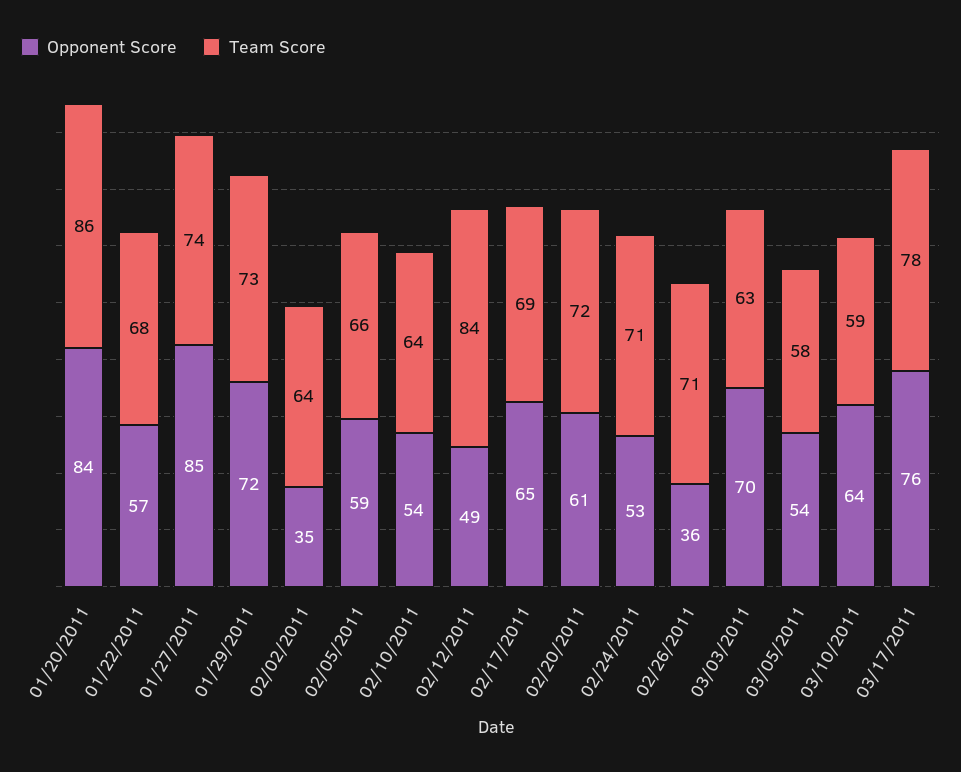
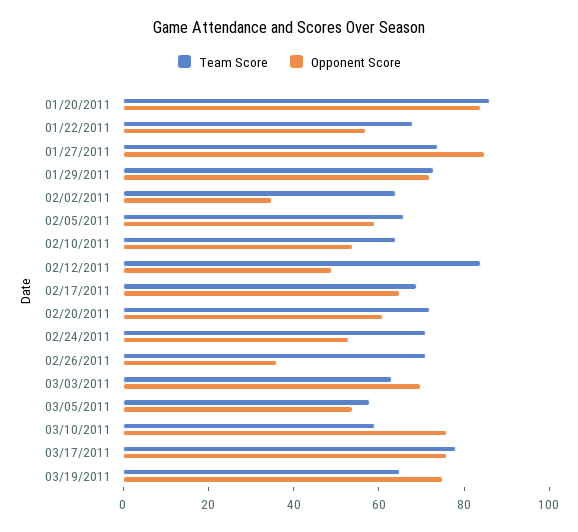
Opponent Score, 03/10/2011: 64 -> 75
Team Score, 03/19/2011: none -> 65
Opponent Score, 03/19/2011: none -> 75

